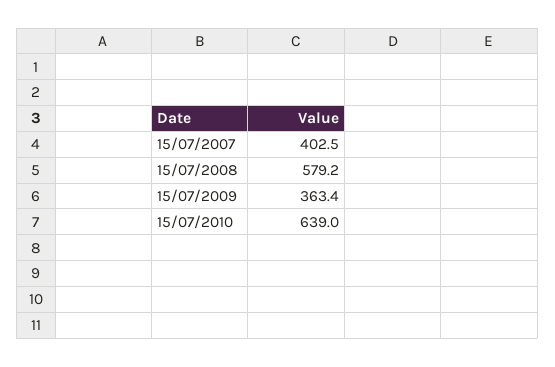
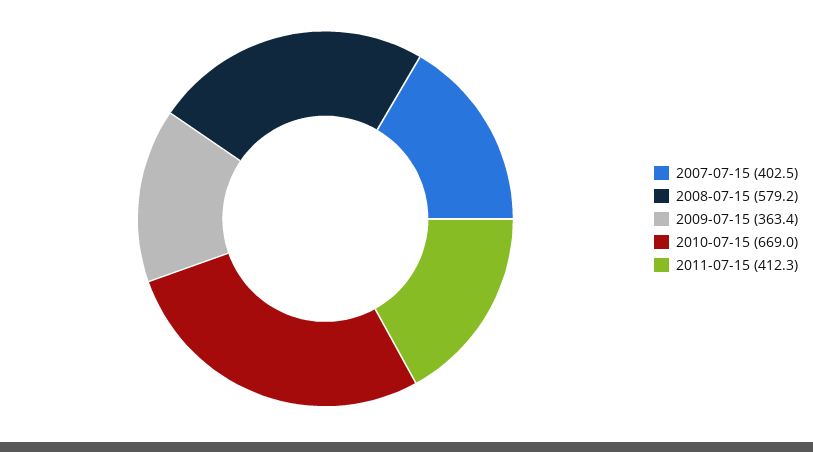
15/07/2010: 639 -> 669
2011-07-15: none -> 412.3

